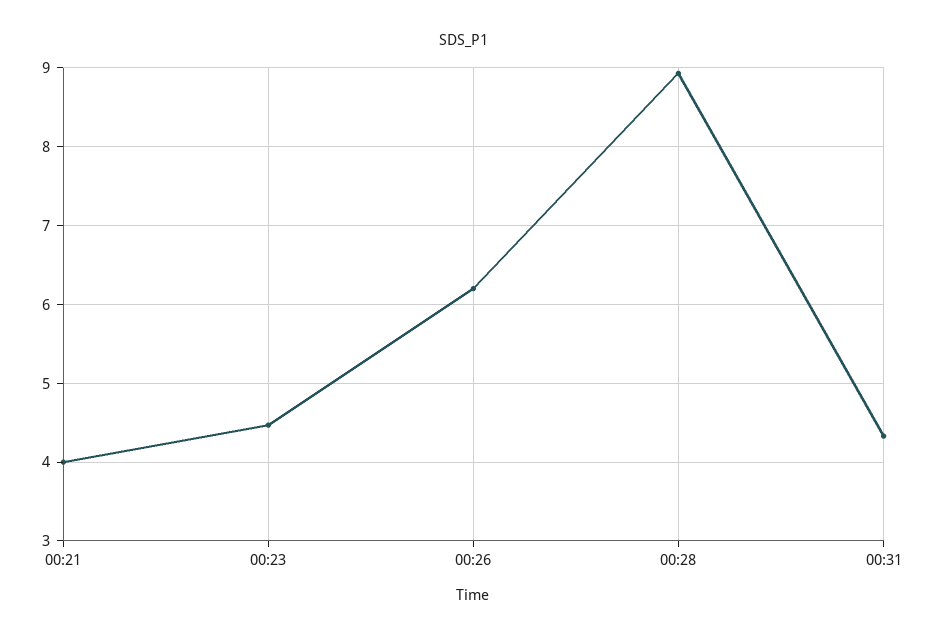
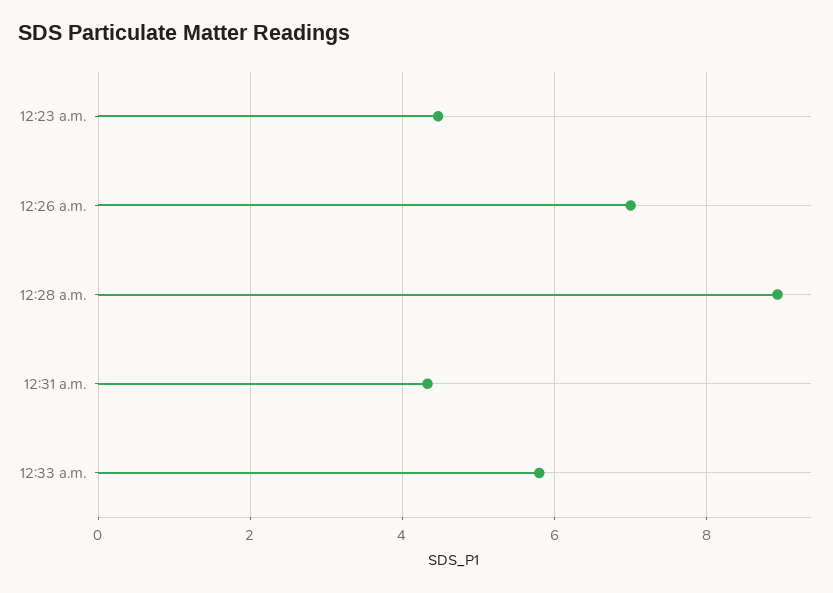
00:21: 4 -> none
00:26: 6.2 -> 7
12:33 a.m.: none -> 5.8

